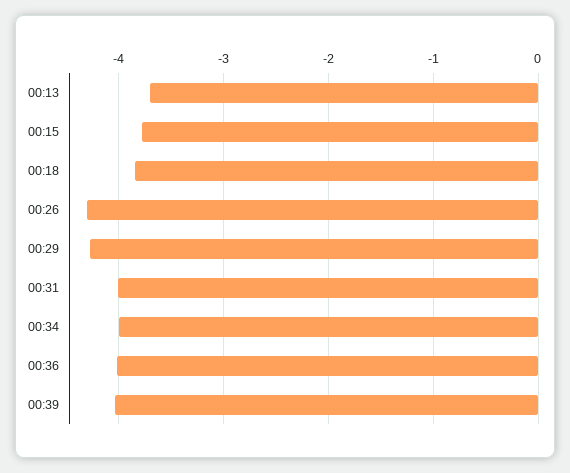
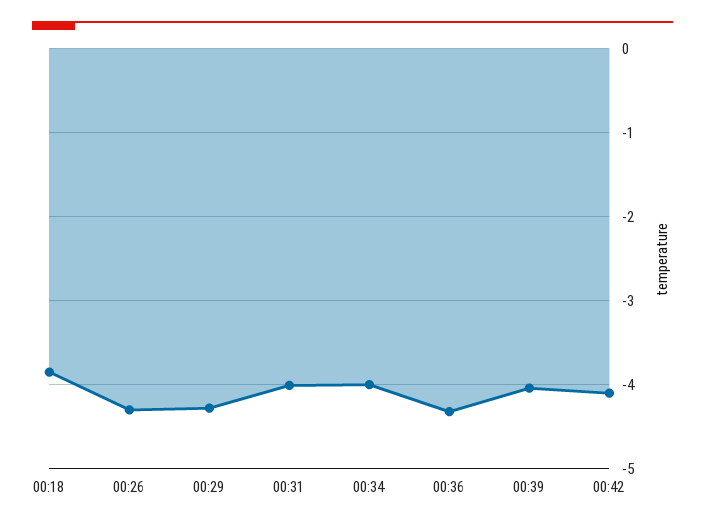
00:13: -3.7 -> none
00:15: -3.8 -> none
00:36: -4 -> -4.3
00:42: none -> -4.1

